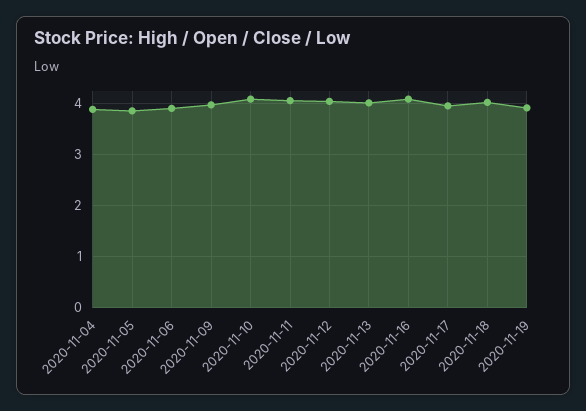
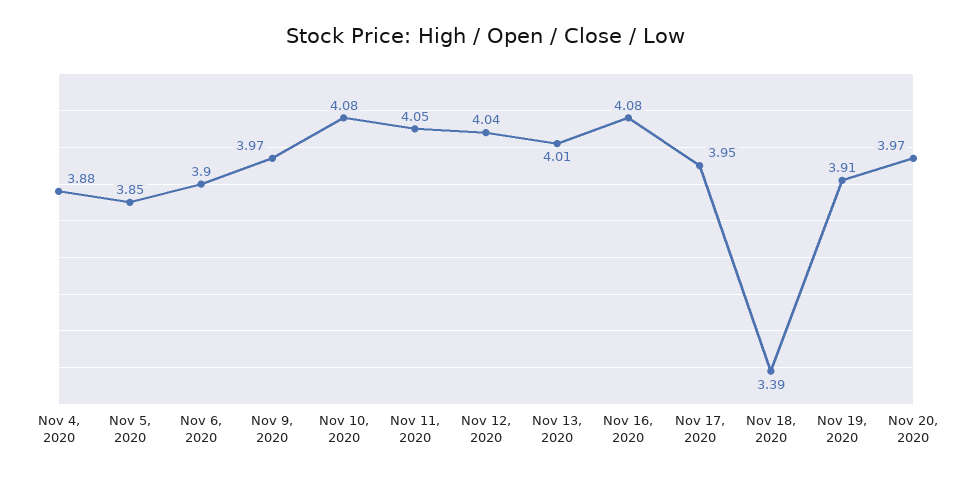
2020-11-18: 4 -> 3.39
Nov 20, 2020: none -> 3.97

